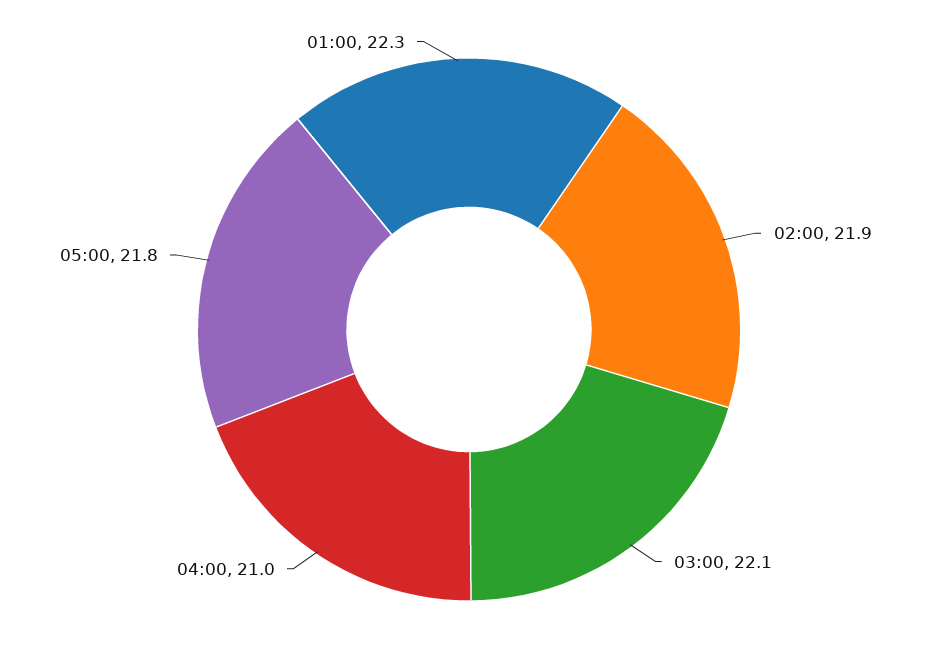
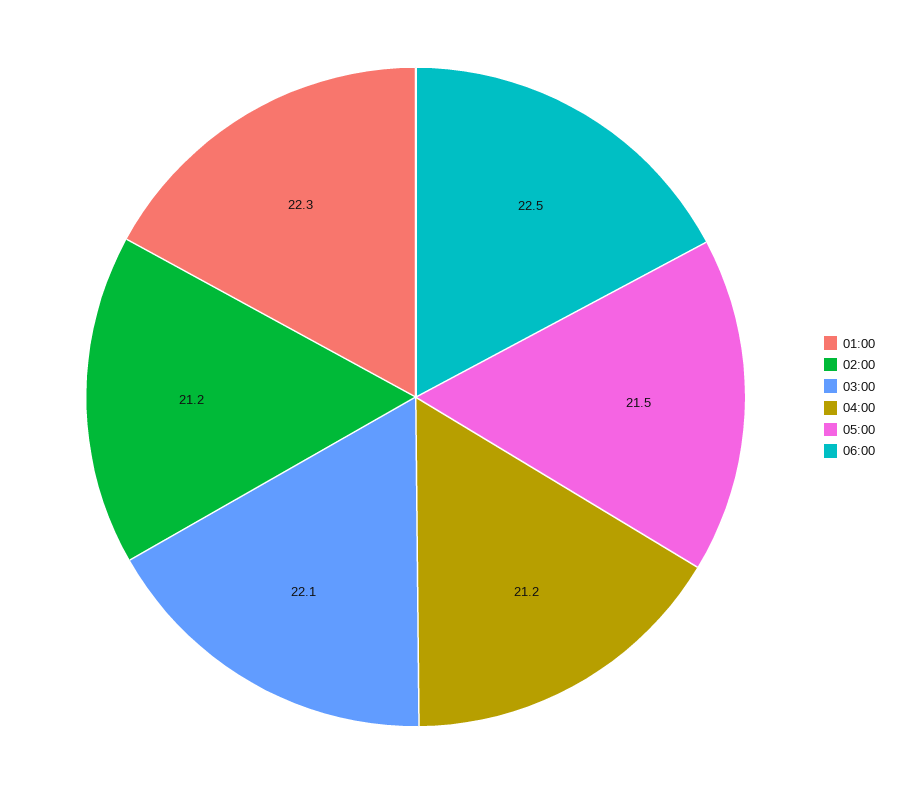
02:00: 21.9 -> 21.2
04:00: 21 -> 21.2
05:00: 21.8 -> 21.5
06:00: none -> 22.5

